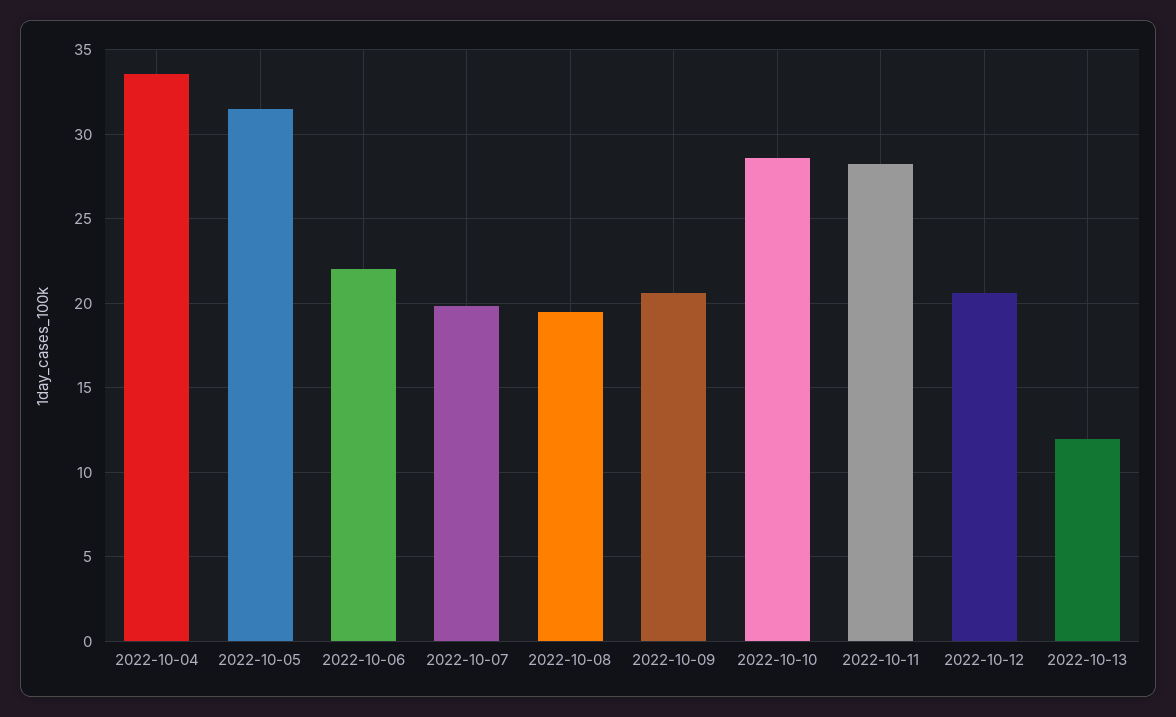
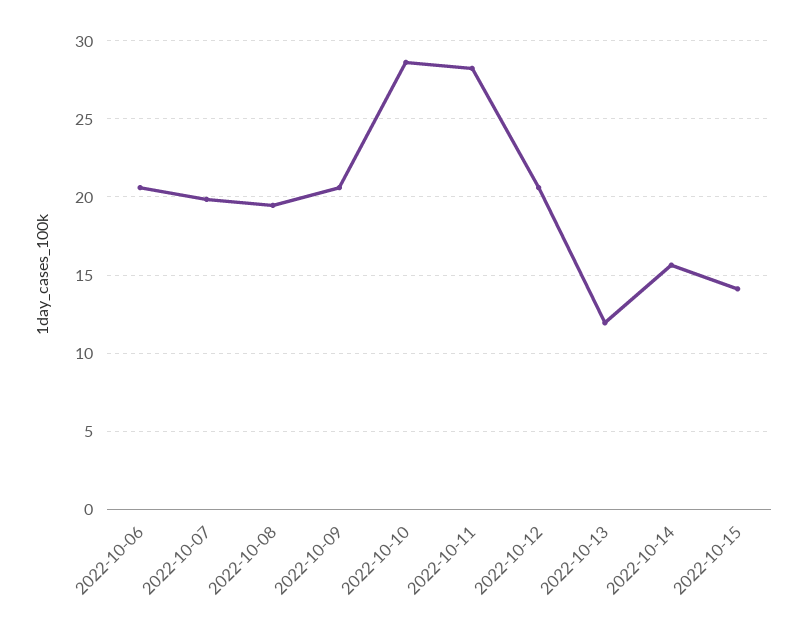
2022-10-04: 33.5 -> none
2022-10-05: 31.5 -> none
2022-10-06: 22 -> 20.5
2022-10-14: none -> 15.5
2022-10-15: none -> 14

